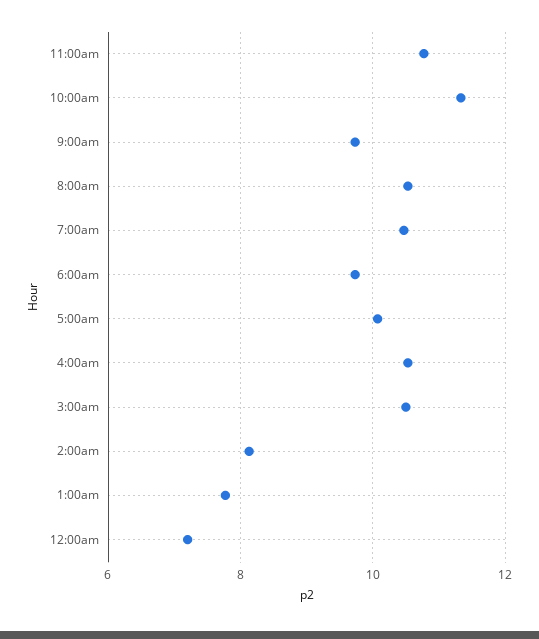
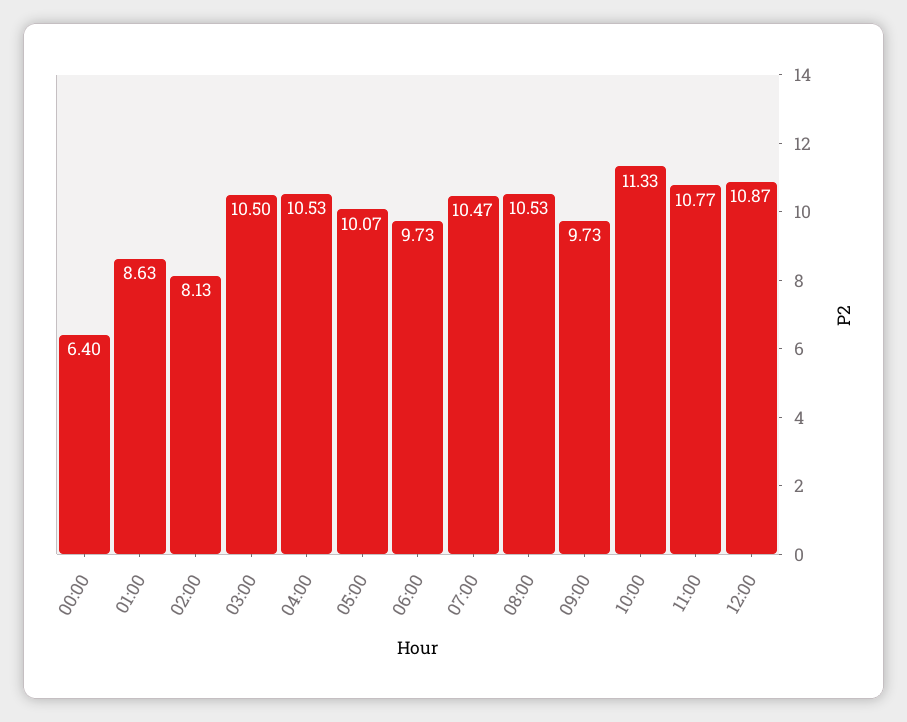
1:00am: 7.8 -> 8.63
12:00am: 7.2 -> 6.4
12:00: none -> 10.87

